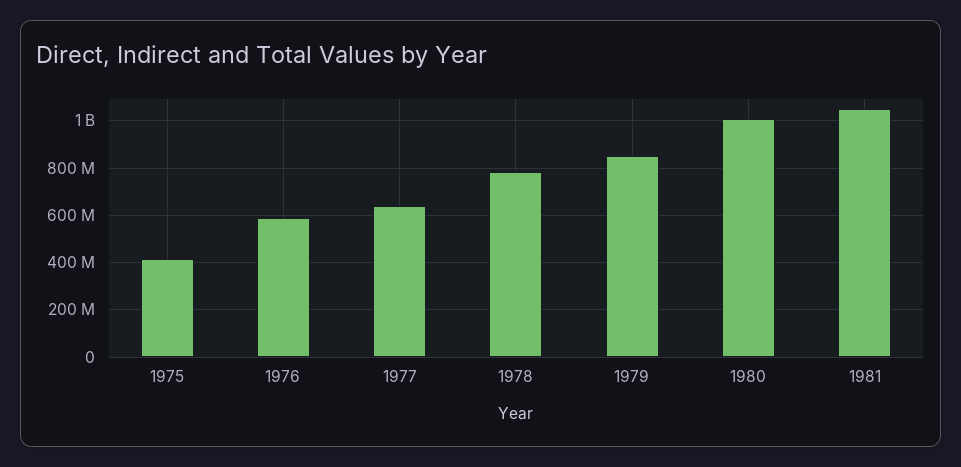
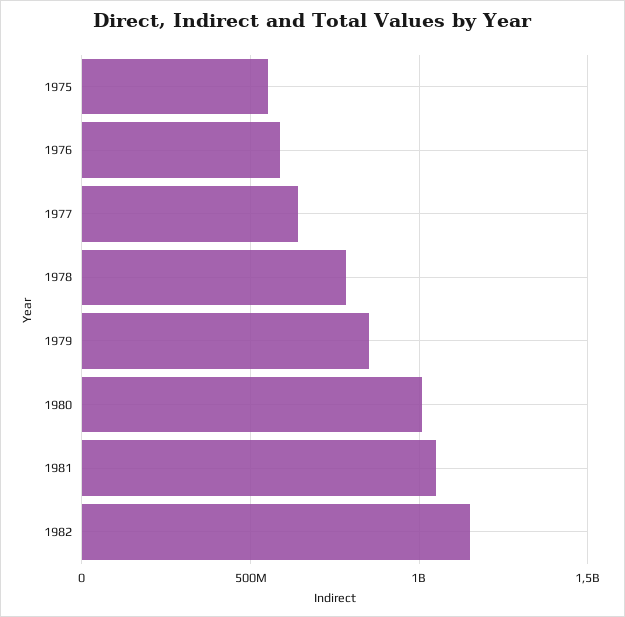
1975: 400000000 -> 550000000
1982: none -> 1150000000

